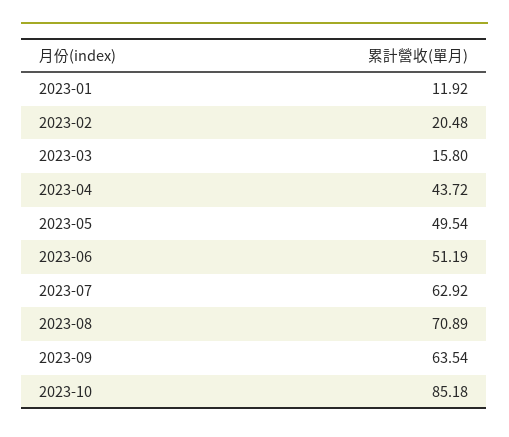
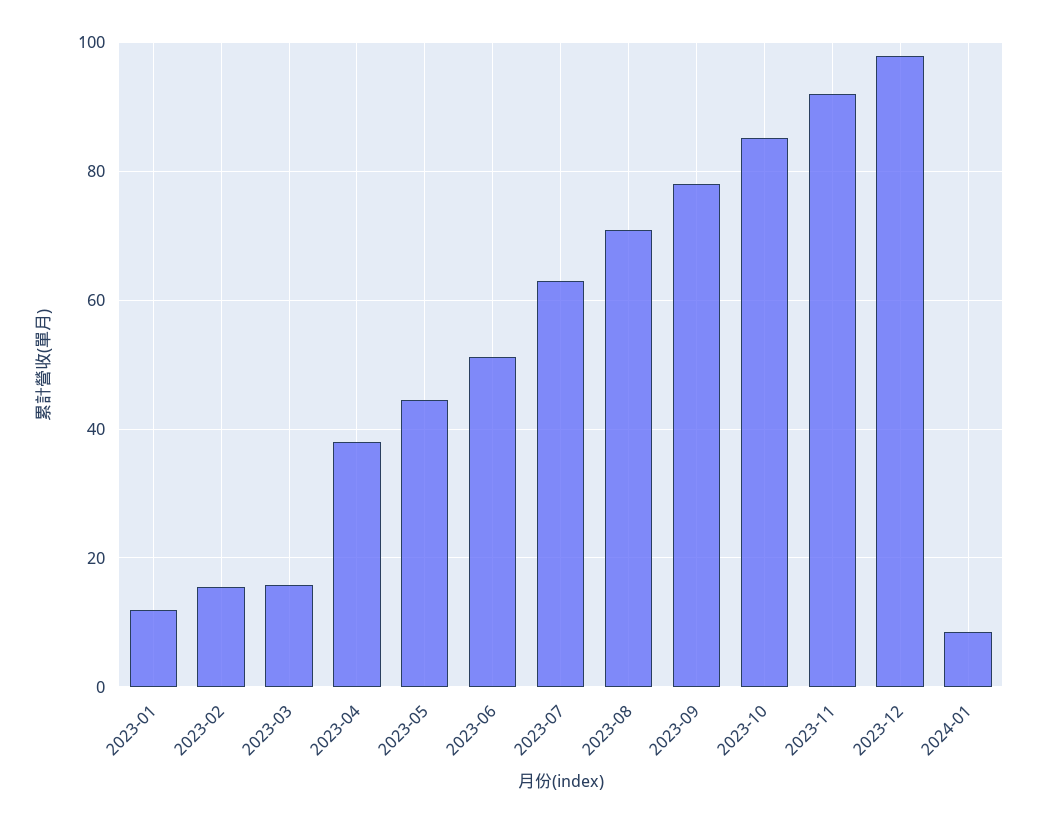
2023-02: 20.48 -> 16
2023-04: 43.72 -> 38
2023-05: 49.54 -> 44
2023-09: 63.54 -> 78
2023-11: none -> 92
2023-12: none -> 98
2024-01: none -> 8

